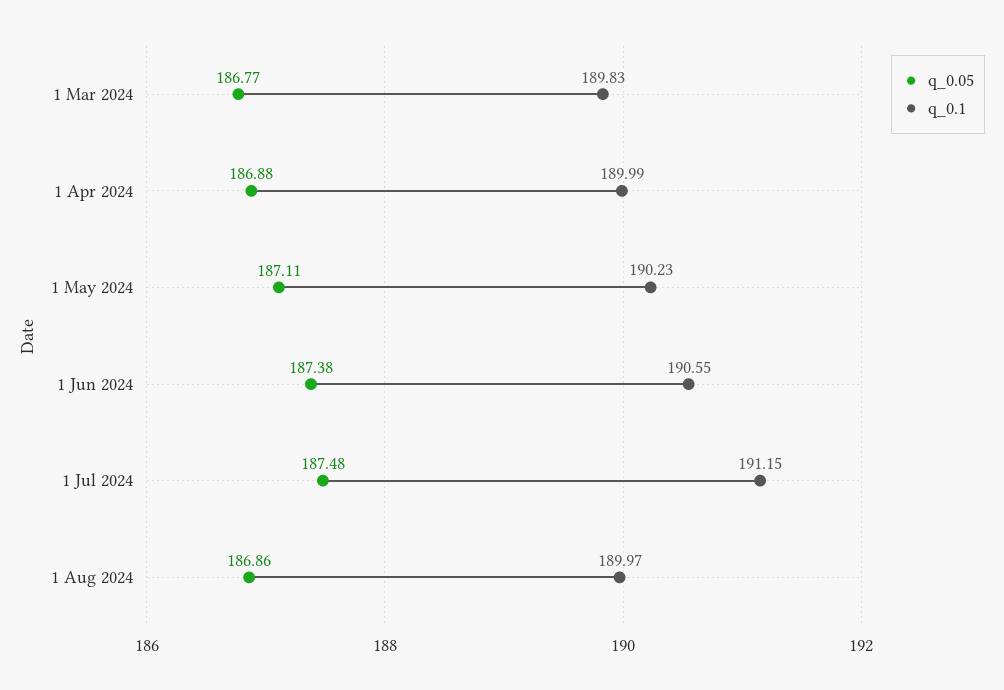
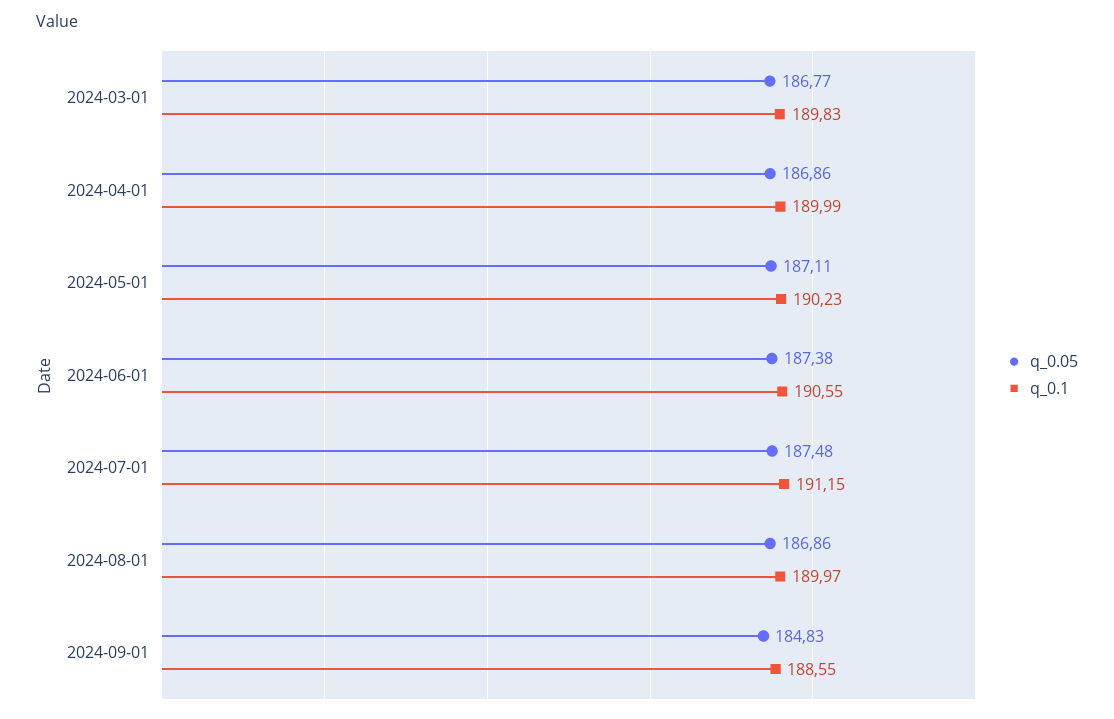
q_0.05, 1 Apr 2024: 186.88 -> 186.86
q_0.05, 2024-09-01: none -> 184.83
q_0.1, 2024-09-01: none -> 188.55

